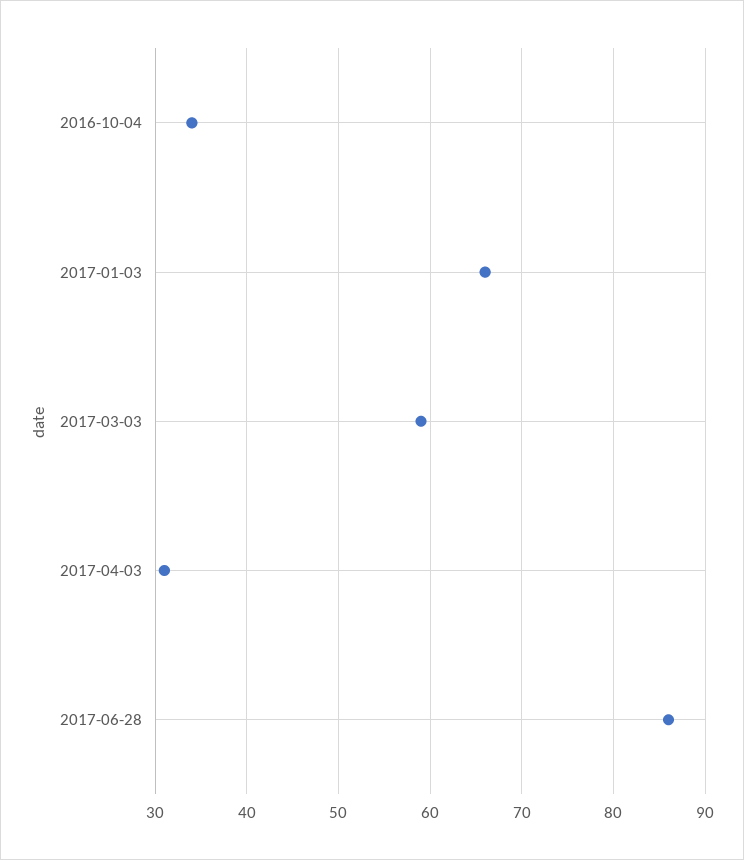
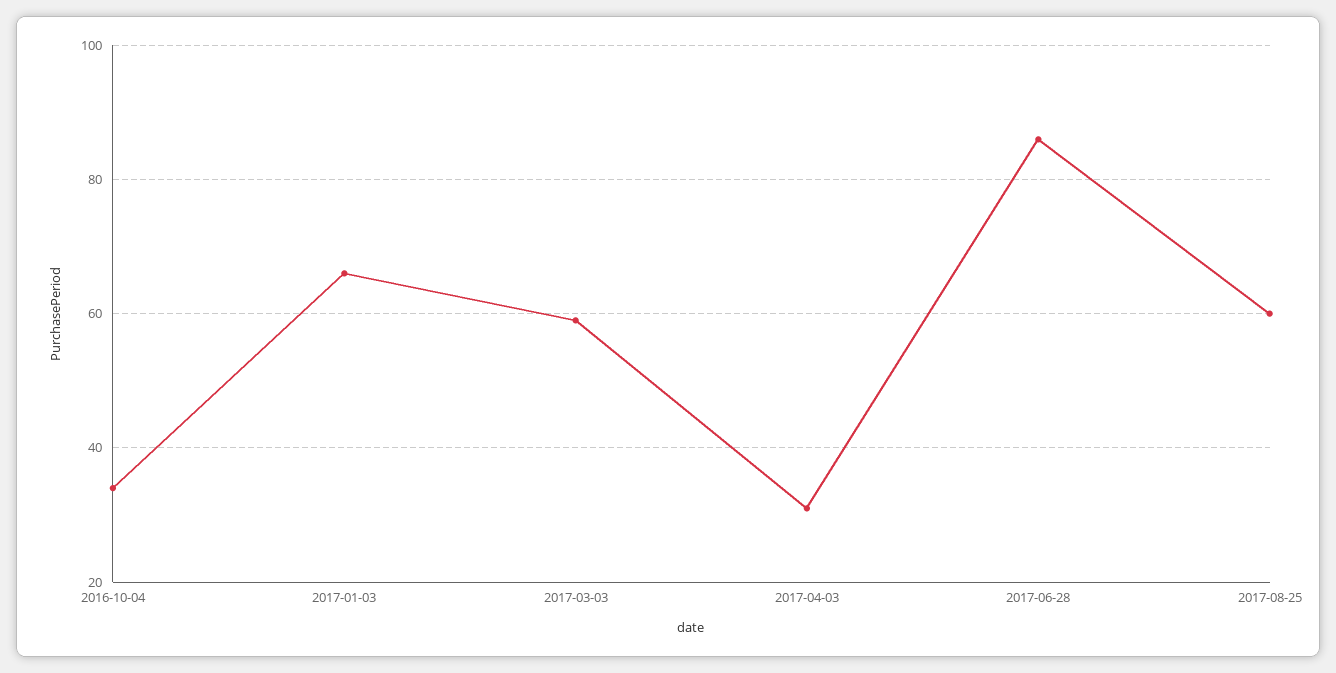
2017-08-25: none -> 60

